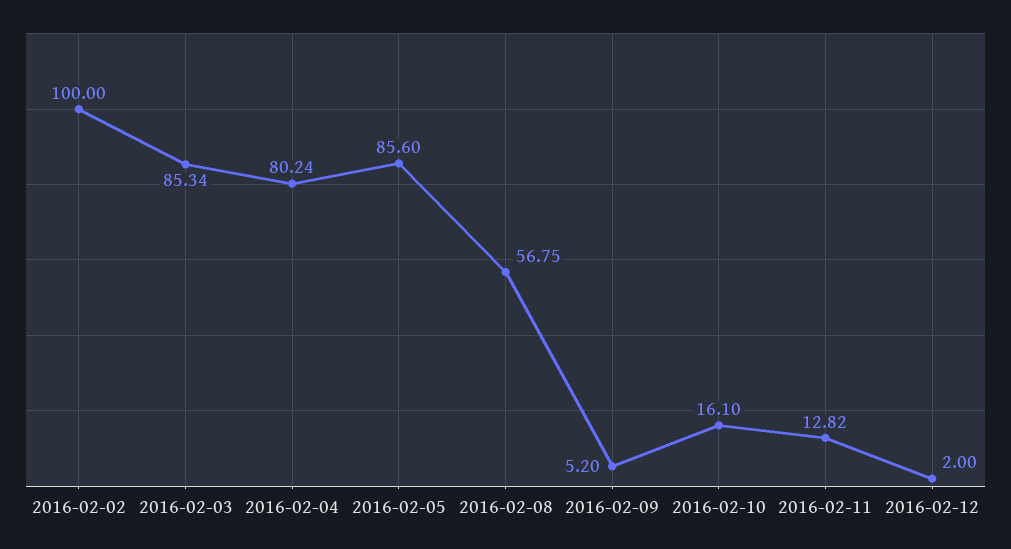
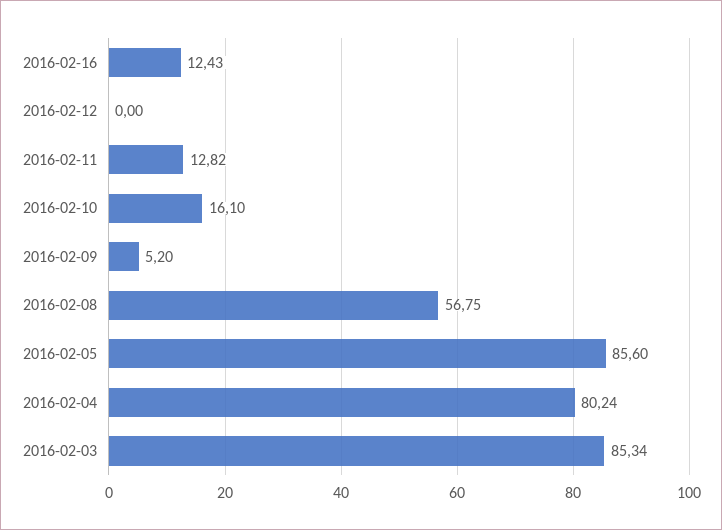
2016-02-02: 100 -> none
2016-02-12: 2 -> 0
2016-02-16: none -> 12.43

